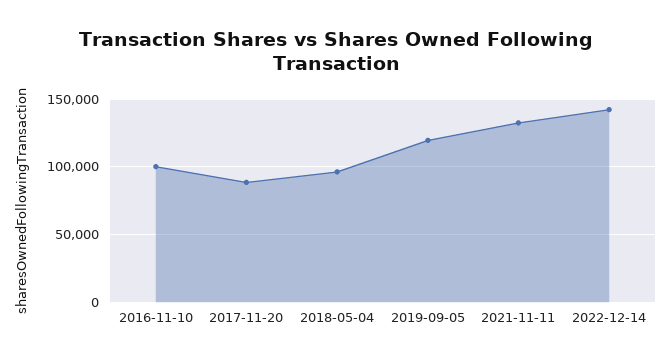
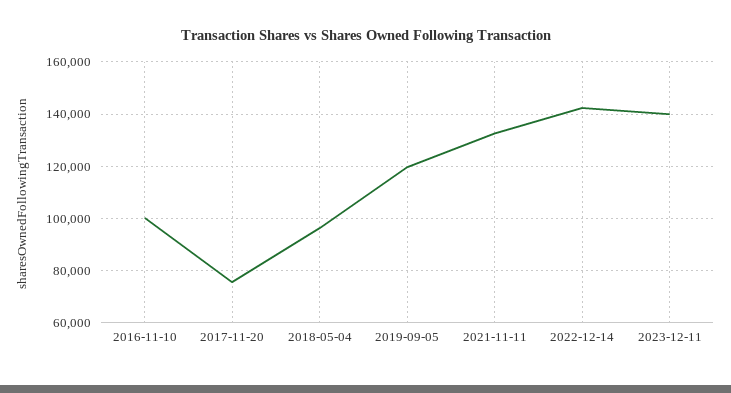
2017-11-20: 90000 -> 75000
2023-12-11: none -> 140000

